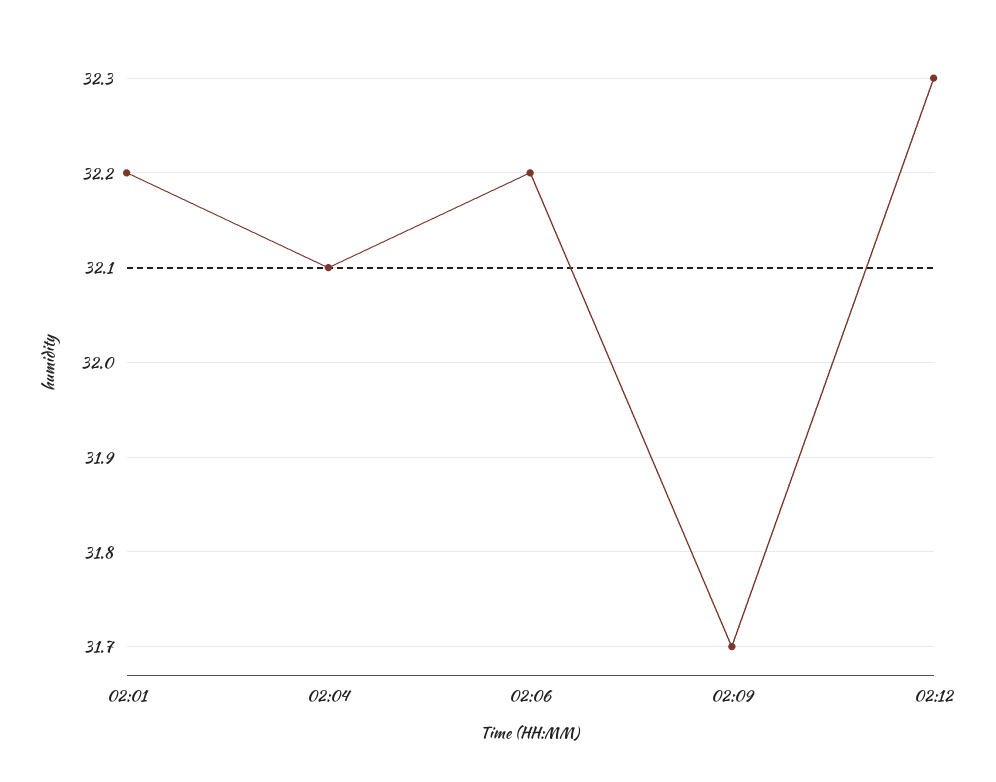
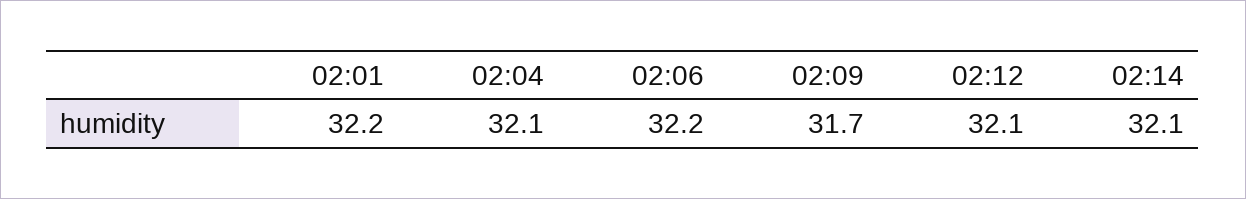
02:12: 32.3 -> 32.1
02:14: none -> 32.1

